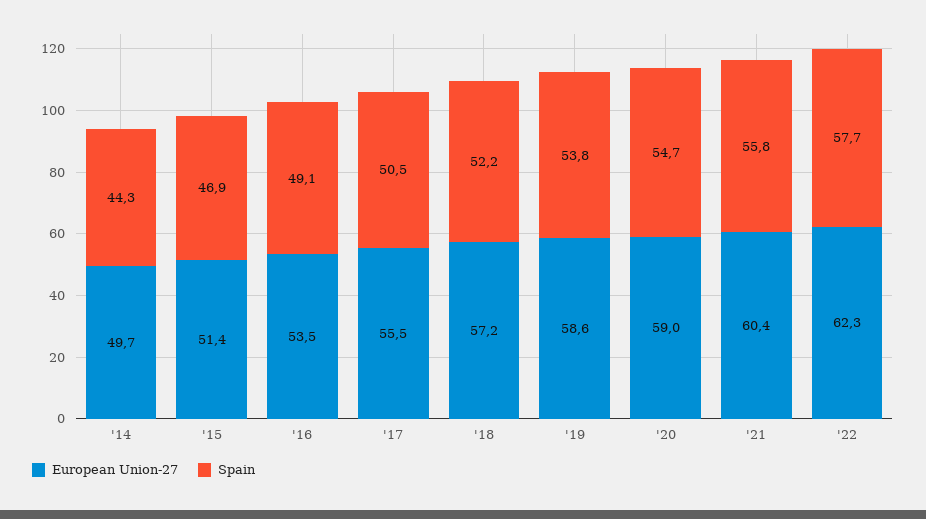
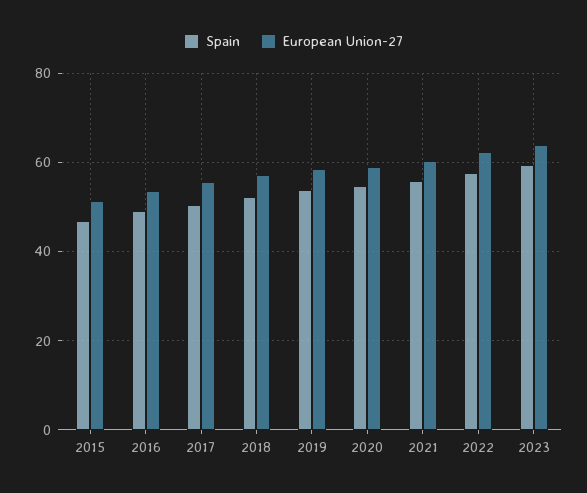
European Union-27, '14: 49.7 -> none
Spain, '14: 44.3 -> none
Spain, 2023: none -> 60
European Union-27, 2023: none -> 64

